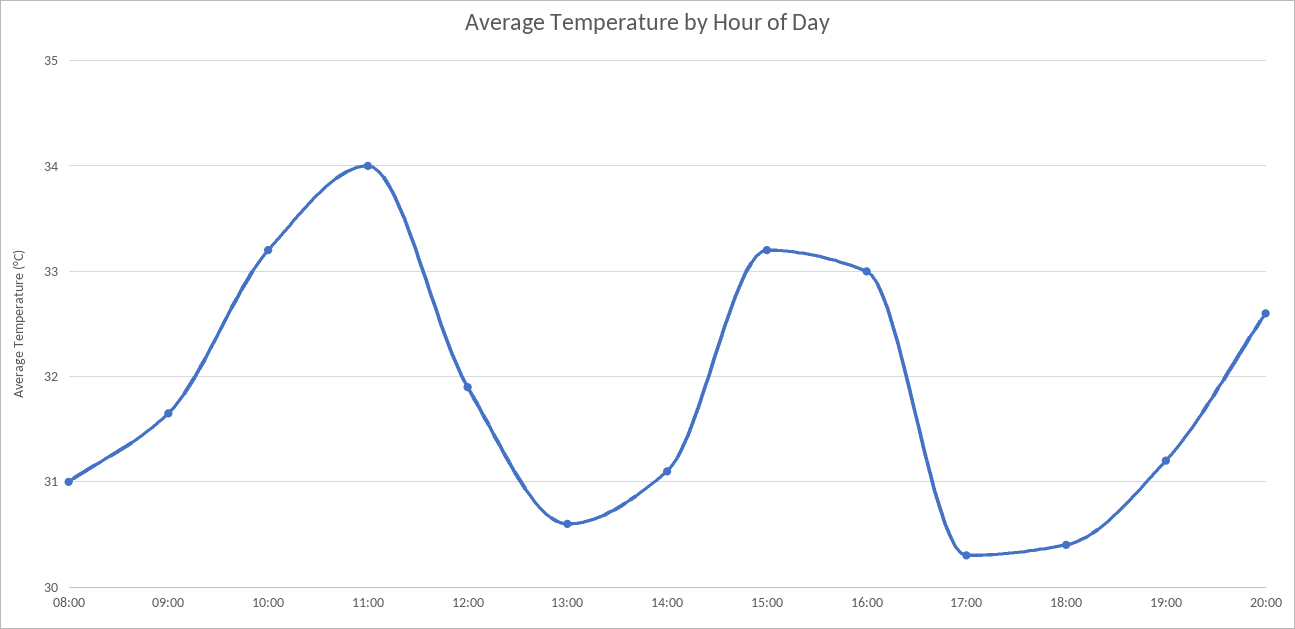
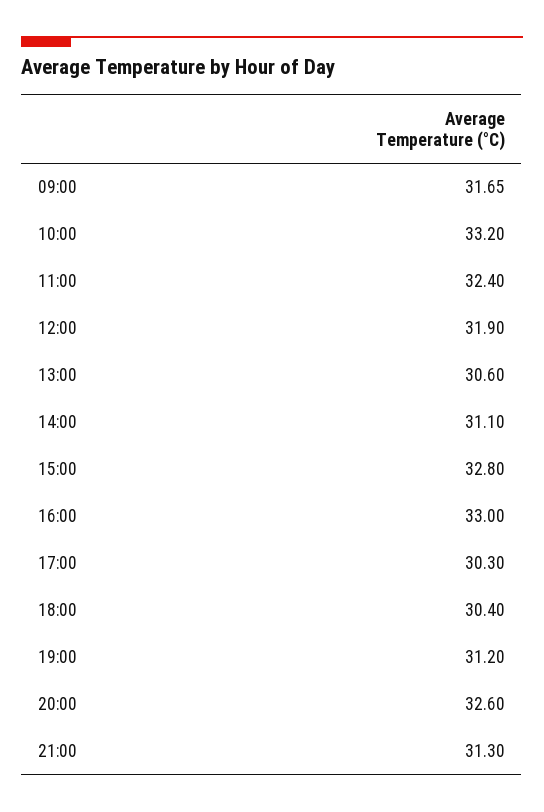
08:00: 31 -> none
11:00: 34 -> 32.4
15:00: 33.2 -> 32.8
21:00: none -> 31.3

